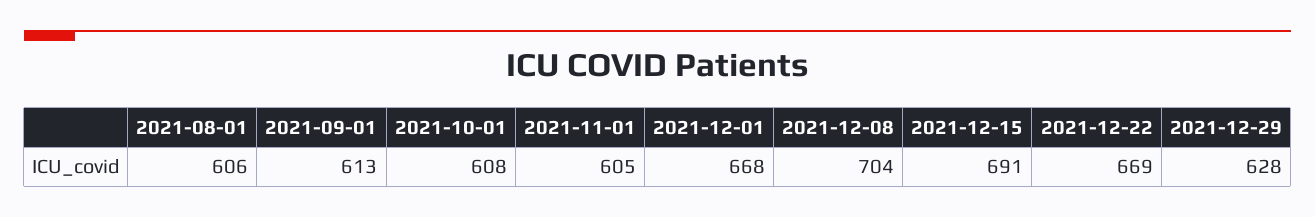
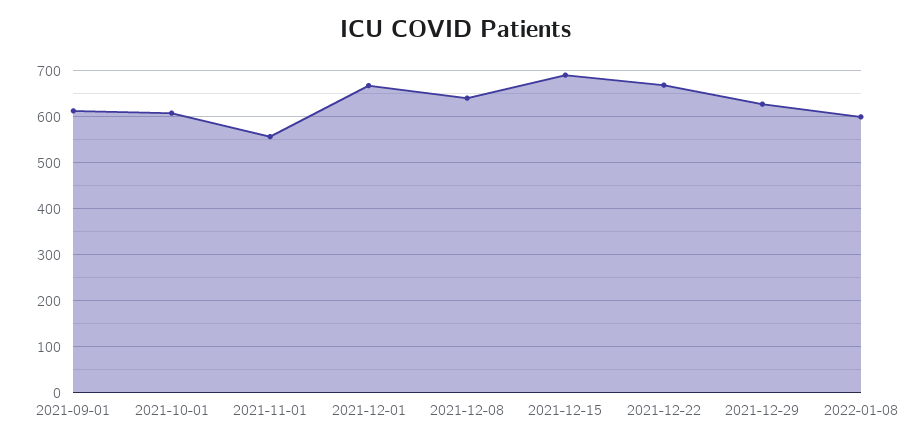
2021-08-01: 606 -> none
2021-11-01: 605 -> 560
2021-12-08: 704 -> 640
2022-01-08: none -> 600

